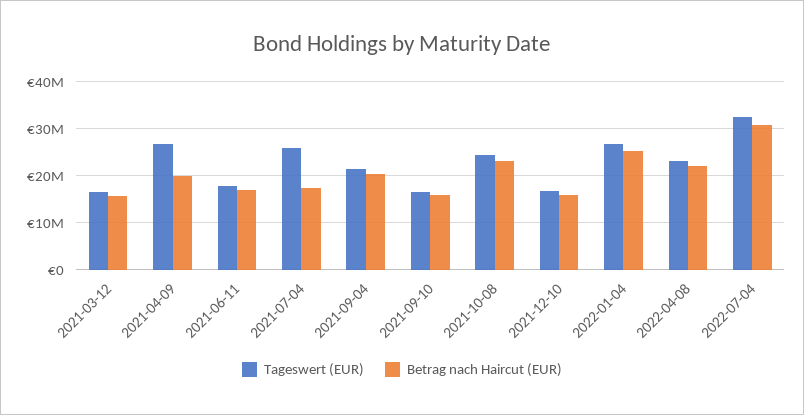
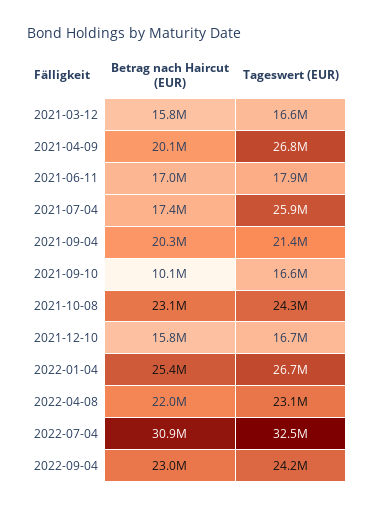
Betrag nach Haircut (EUR), 2021-09-10: 16000000 -> 10100000
Betrag nach Haircut (EUR), 2022-09-04: none -> 23000000
Tageswert (EUR), 2022-09-04: none -> 24200000

